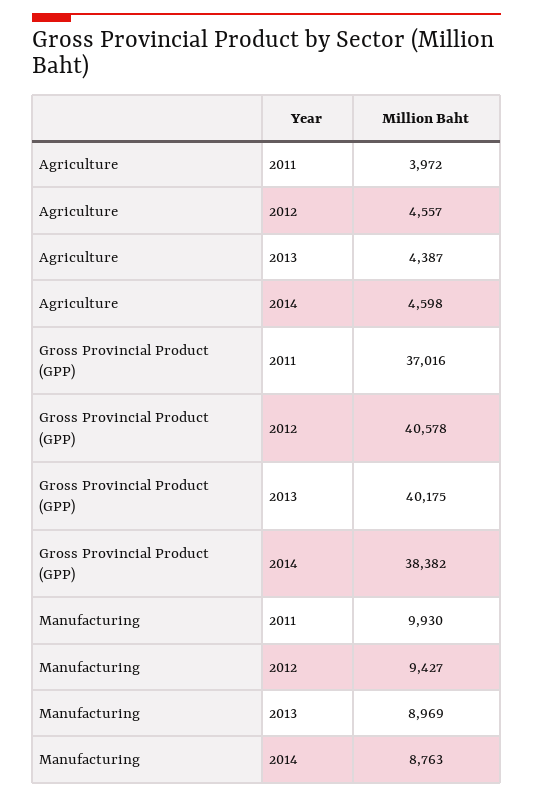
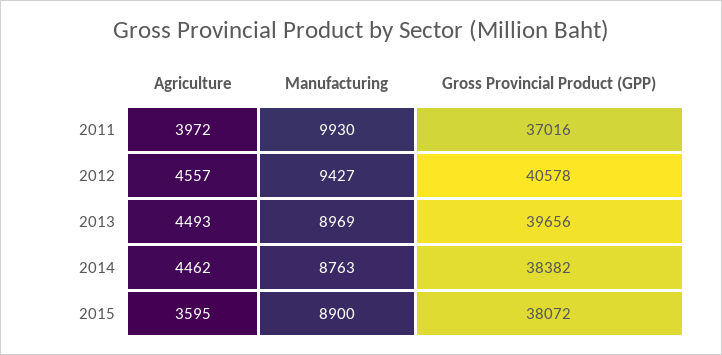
Agriculture, 2013: 4387 -> 4493
Agriculture, 2014: 4598 -> 4462
Gross Provincial Product (GPP), 2013: 40175 -> 39656
Agriculture, 2015: none -> 3595
Manufacturing, 2015: none -> 8900
Gross Provincial Product (GPP), 2015: none -> 38072

